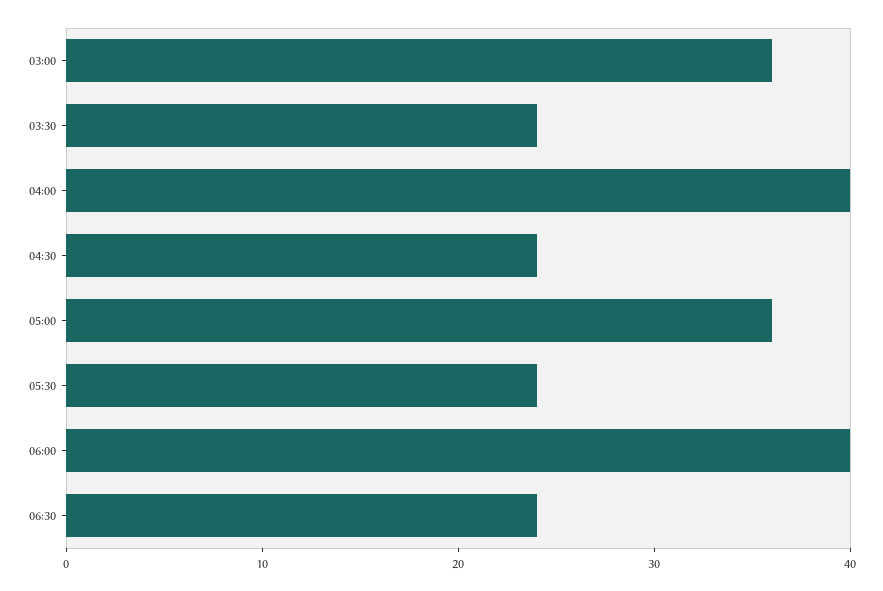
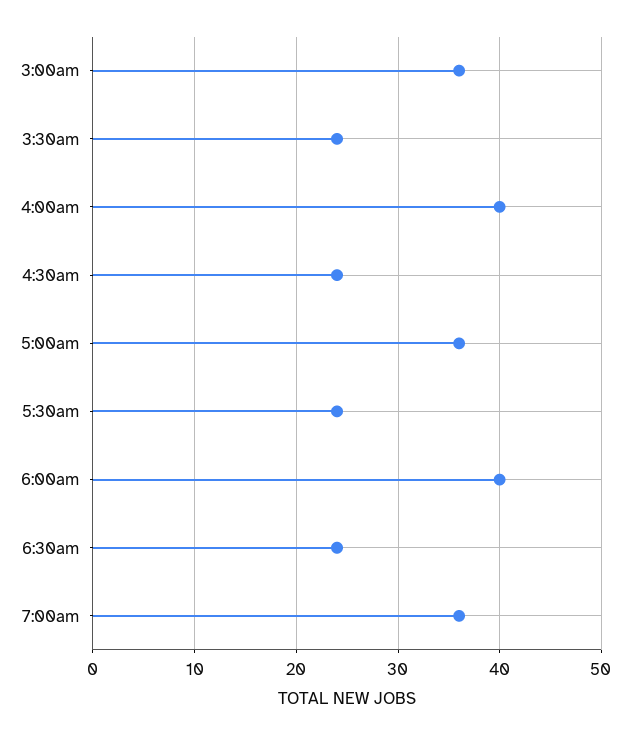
7:00am: none -> 36

